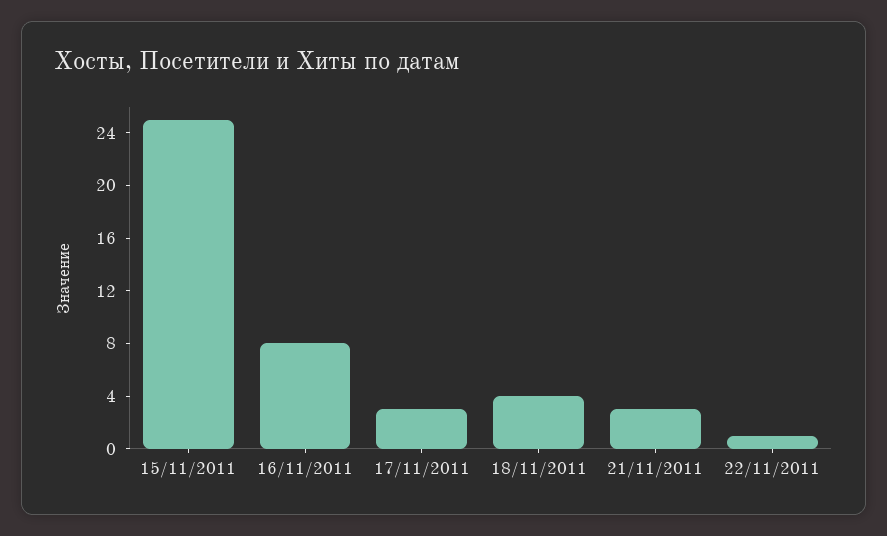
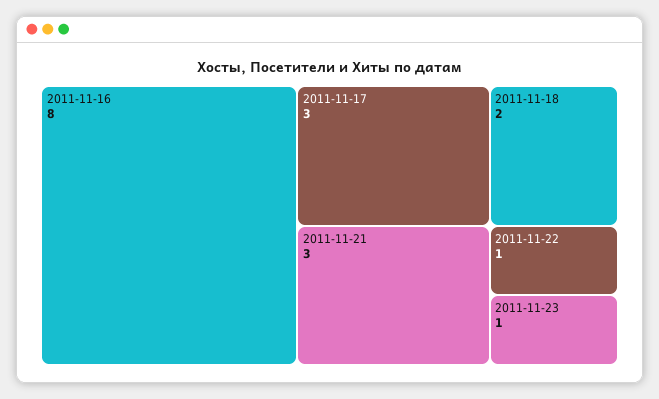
15/11/2011: 25 -> none
18/11/2011: 4 -> 2
2011-11-23: none -> 1

